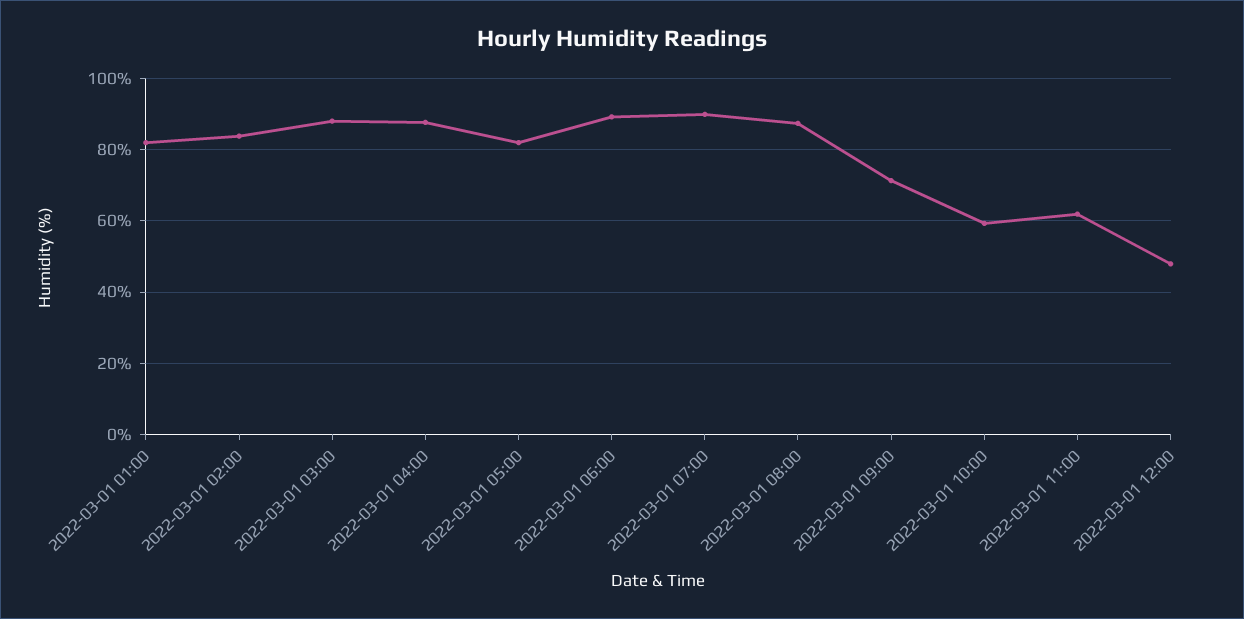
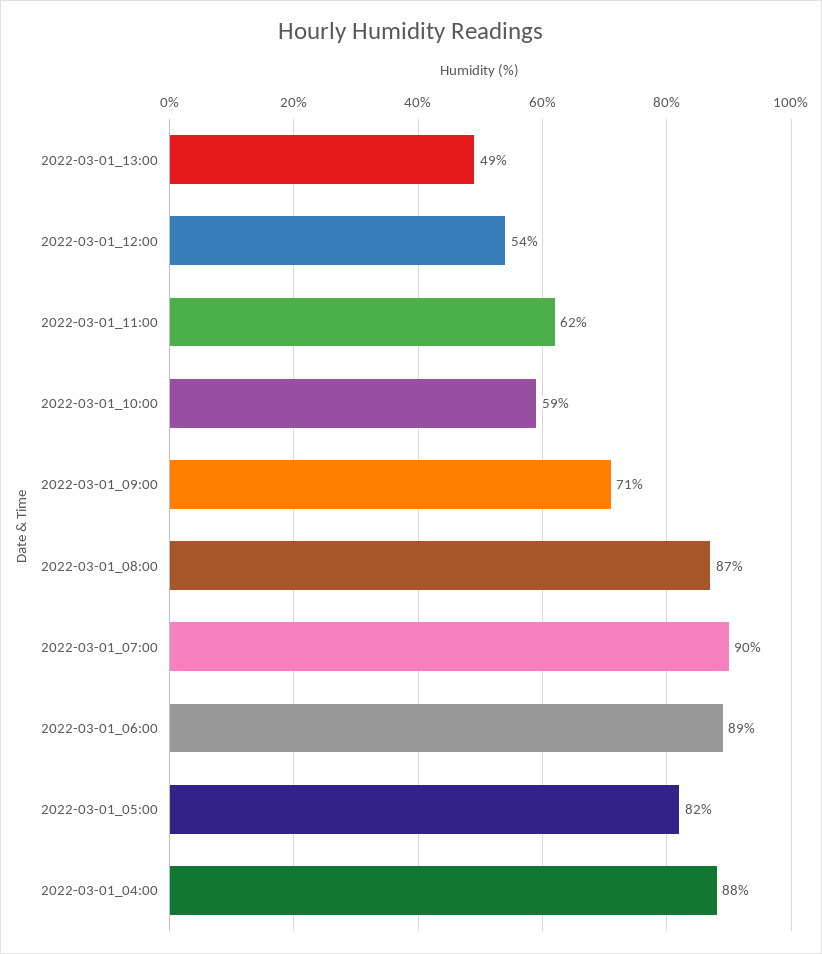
2022-03-01 01:00: 82 -> none
2022-03-01 02:00: 84 -> none
2022-03-01 03:00: 88 -> none
2022-03-01 12:00: 48 -> 54
2022-03-01_13:00: none -> 49

